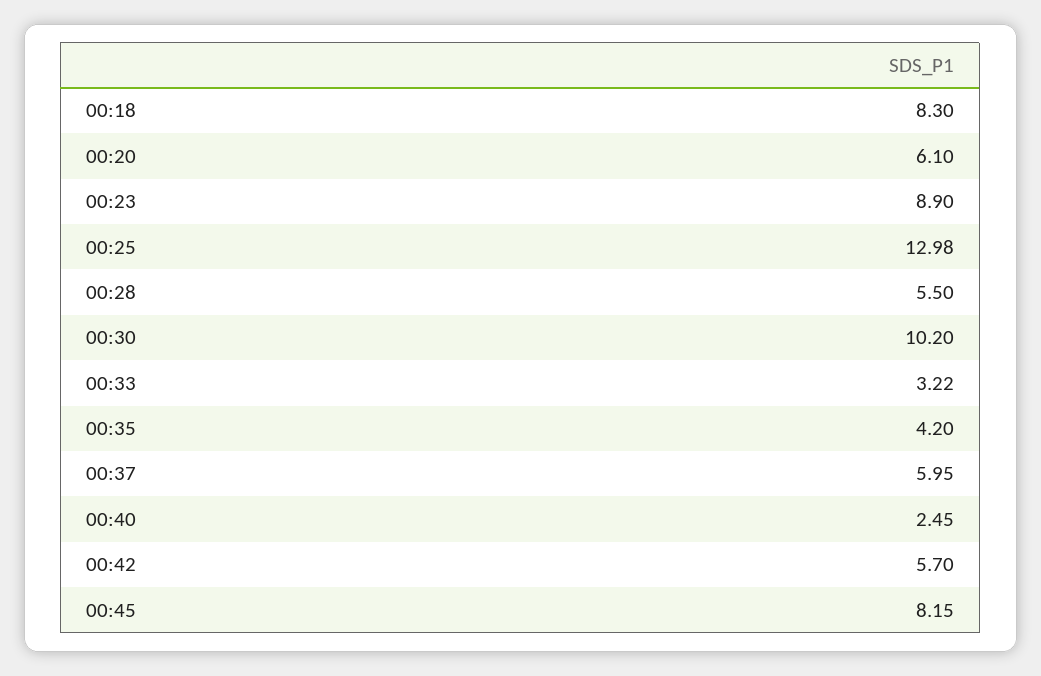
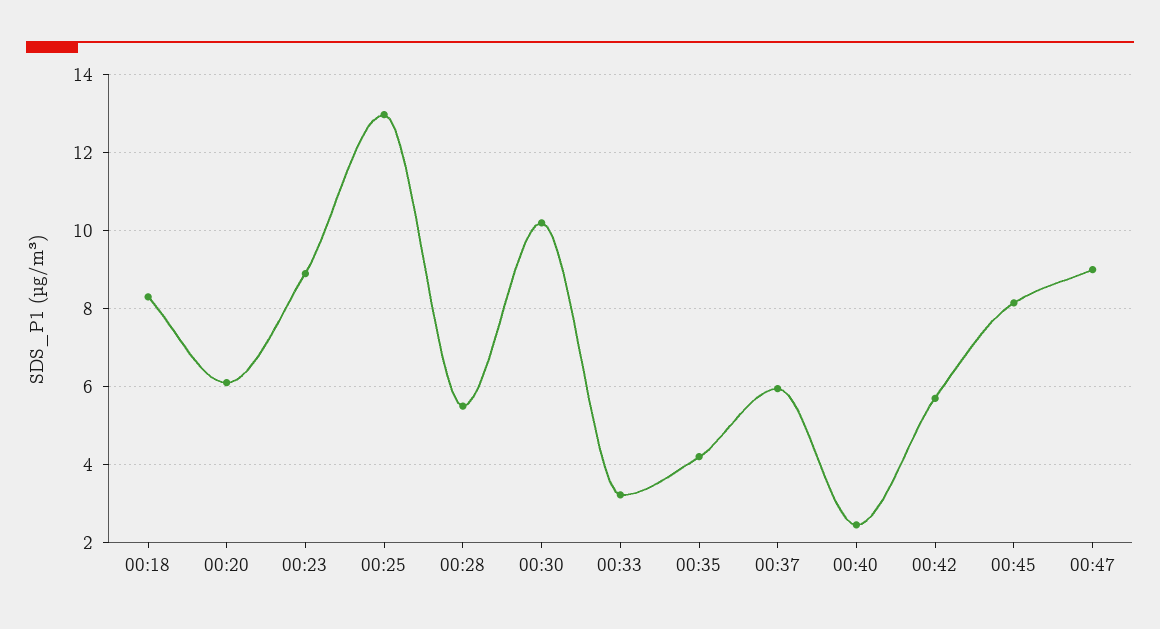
00:47: none -> 9

